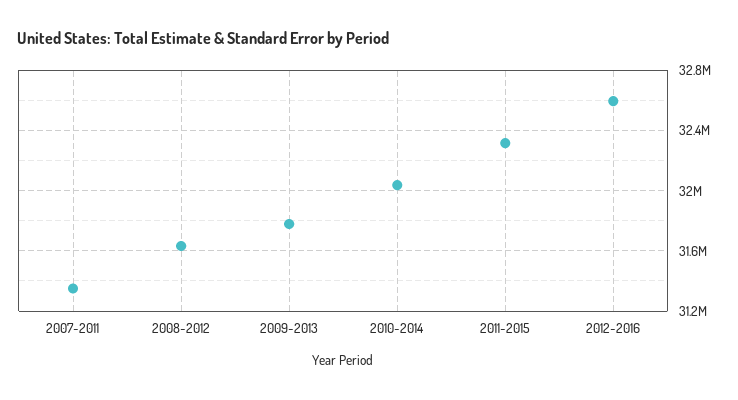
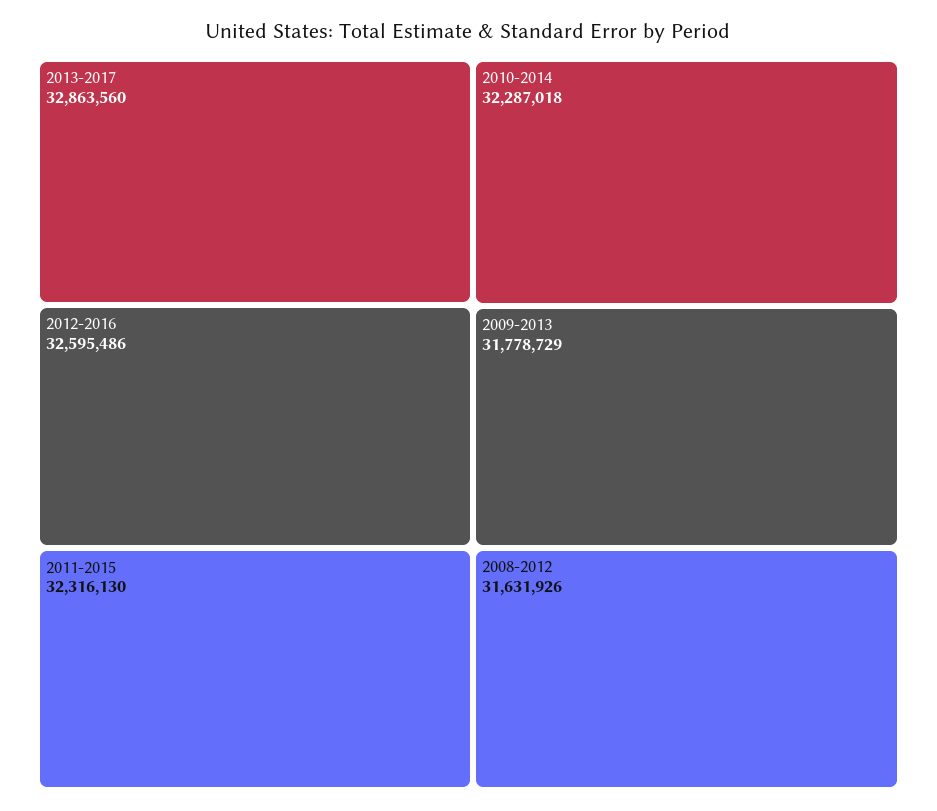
2007-2011: 31350000 -> none
2010-2014: 32050000 -> 32287018
2013-2017: none -> 32863560

